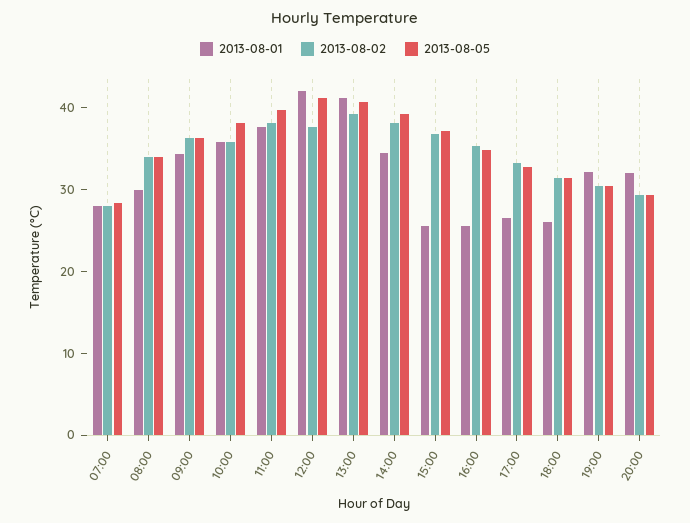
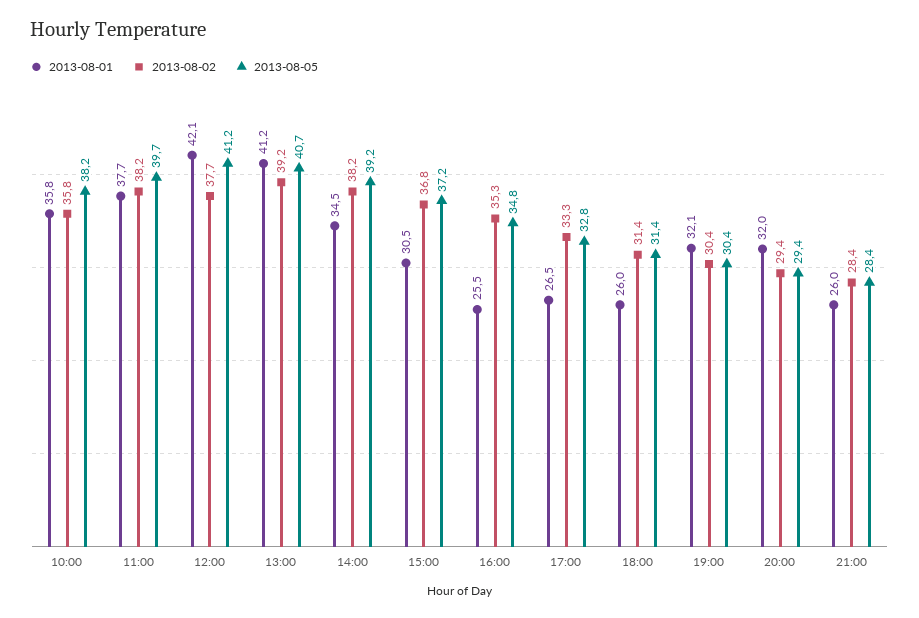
2013-08-01, 07:00: 28 -> none
2013-08-02, 07:00: 28 -> none
2013-08-05, 07:00: 28 -> none
2013-08-01, 08:00: 30 -> none
2013-08-02, 08:00: 34 -> none
2013-08-05, 08:00: 34 -> none
2013-08-01, 09:00: 34 -> none
2013-08-02, 09:00: 36 -> none
2013-08-05, 09:00: 36 -> none
2013-08-01, 15:00: 26 -> 30.5
2013-08-01, 21:00: none -> 26
2013-08-02, 21:00: none -> 28.4
2013-08-05, 21:00: none -> 28.4

